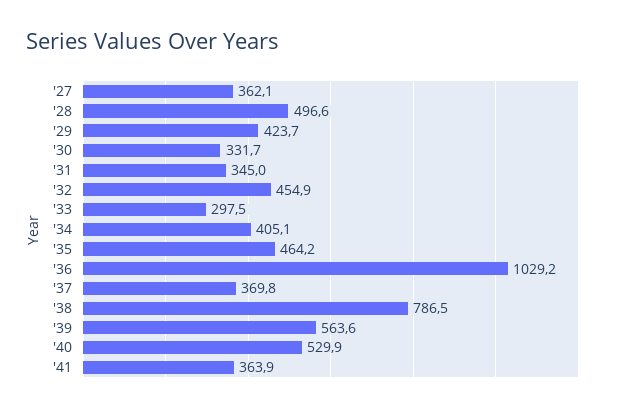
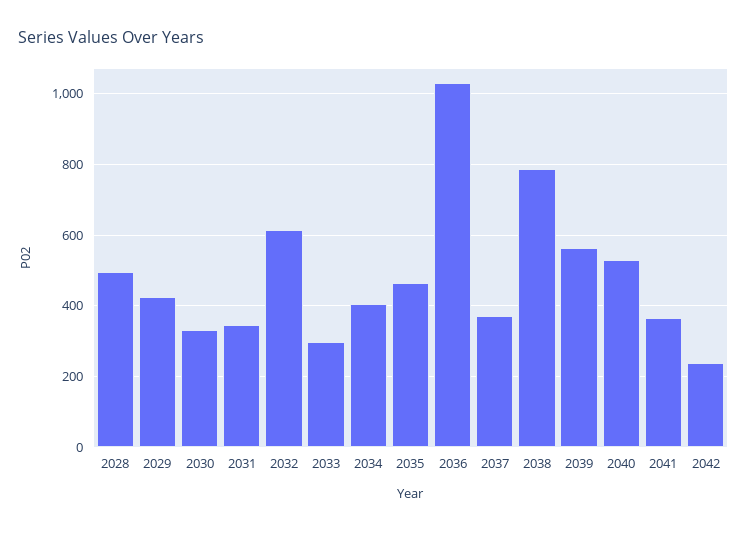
'27: 362.1 -> none
'32: 454.9 -> 620
2042: none -> 240

